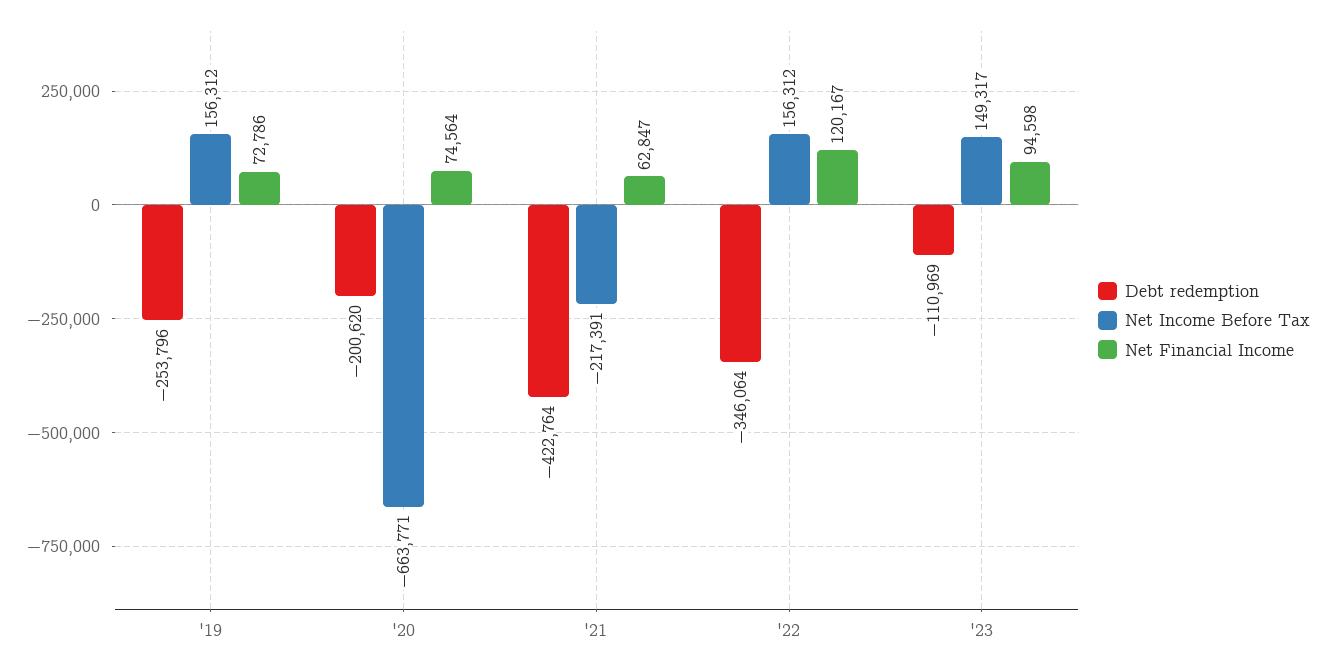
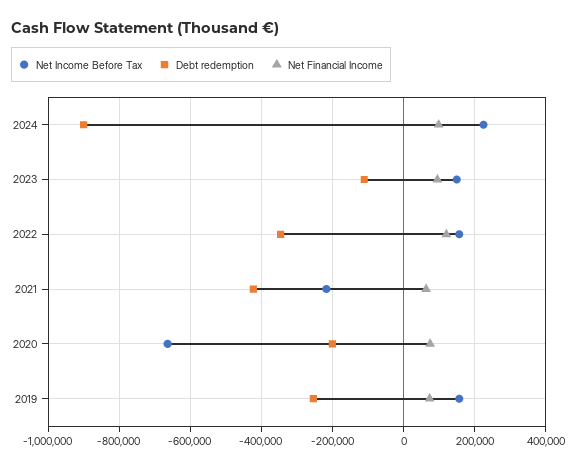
Net Income Before Tax, 2024: none -> 220000
Debt redemption, 2024: none -> -900000
Net Financial Income, 2024: none -> 100000

